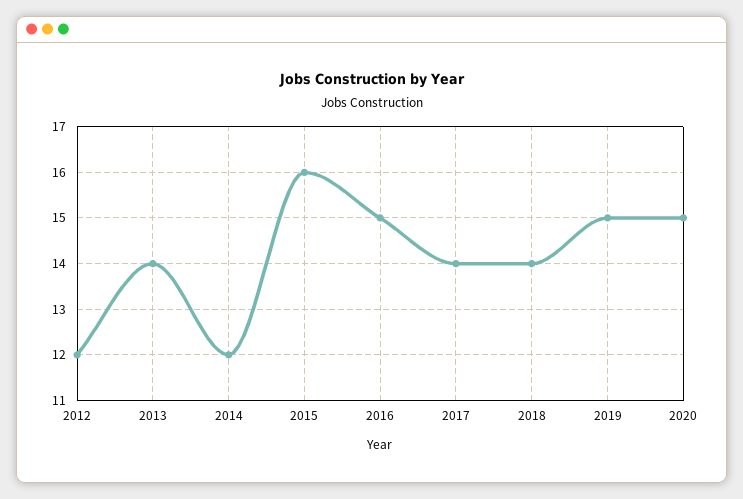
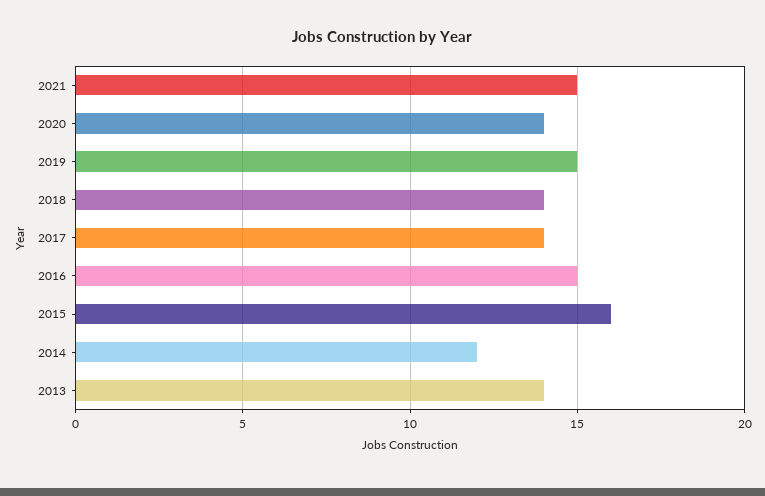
2012: 12 -> none
2020: 15 -> 14
2021: none -> 15

